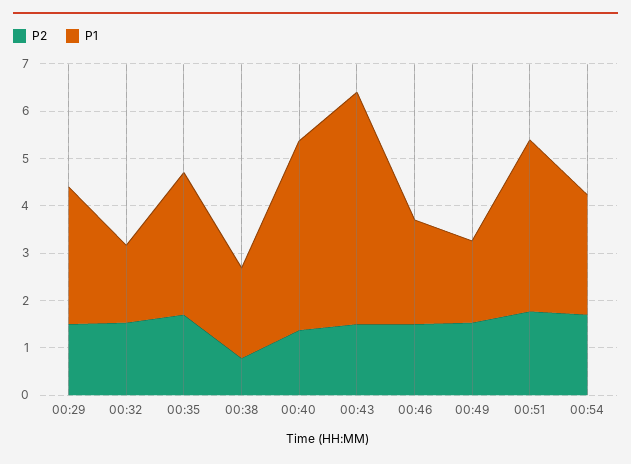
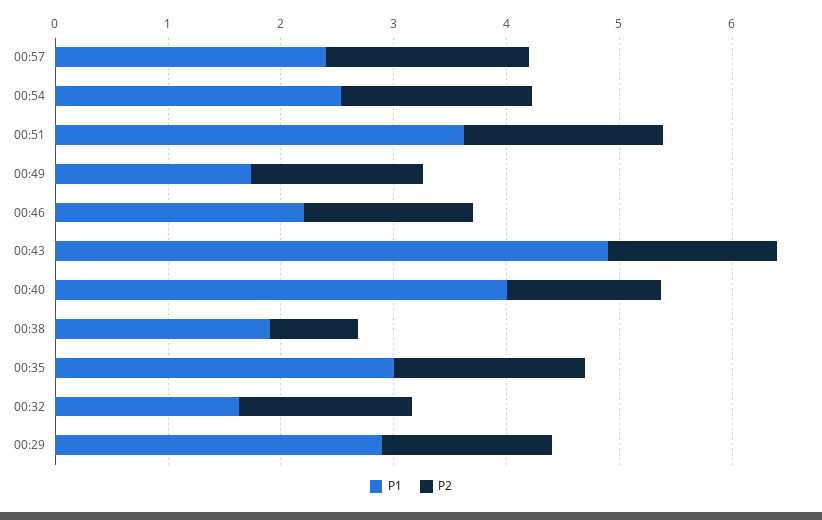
P1, 00:57: none -> 2.4
P2, 00:57: none -> 1.8

